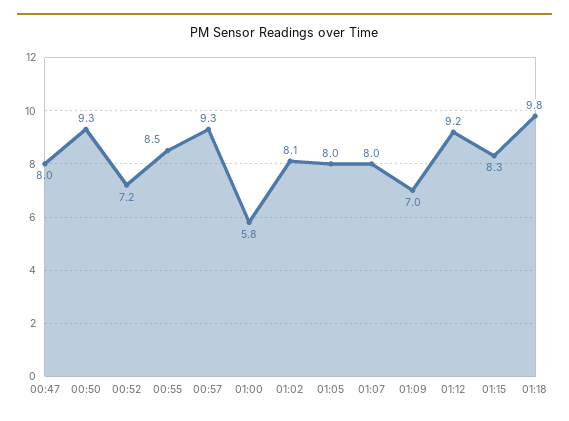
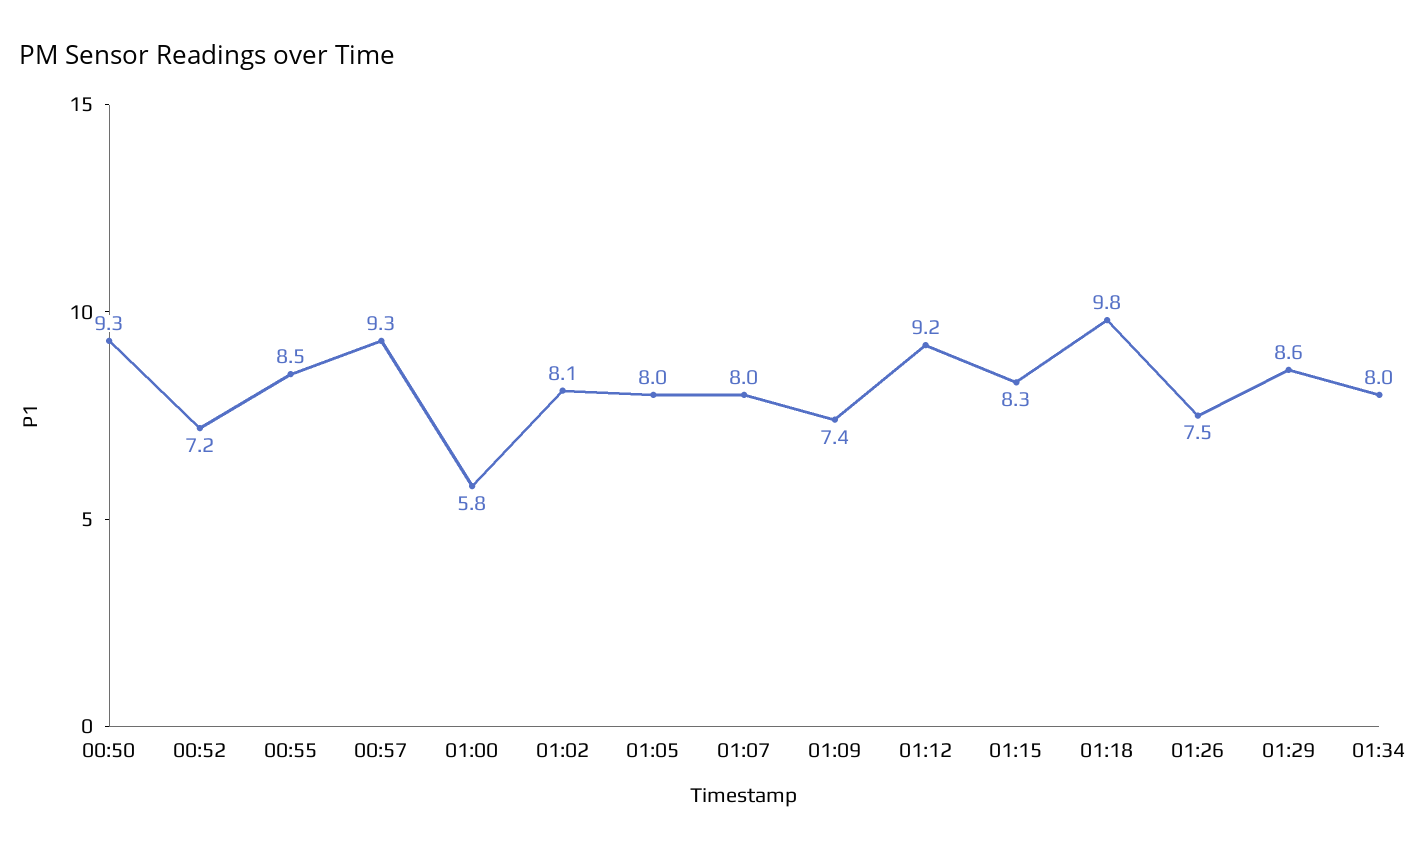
00:47: 8 -> none
01:09: 7 -> 7.4
01:26: none -> 7.5
01:29: none -> 8.6
01:34: none -> 8

